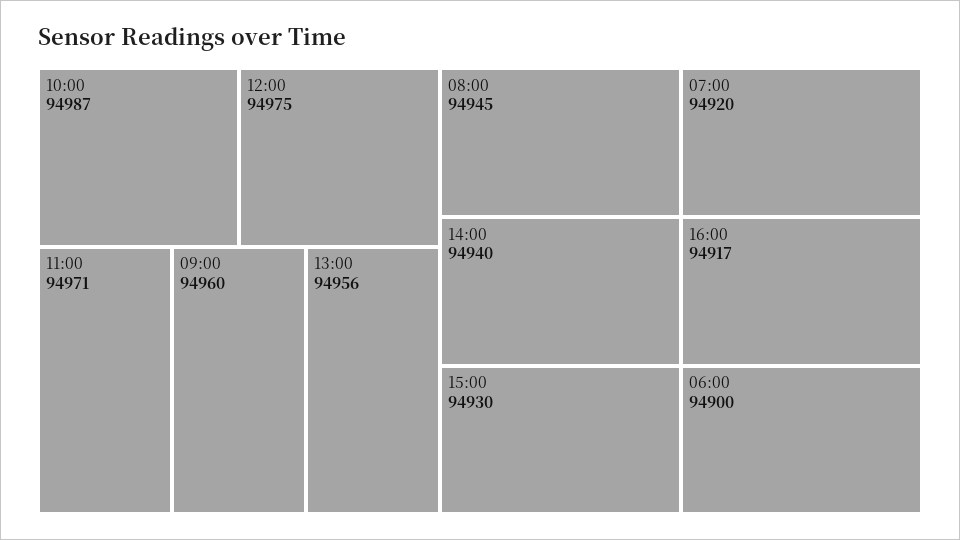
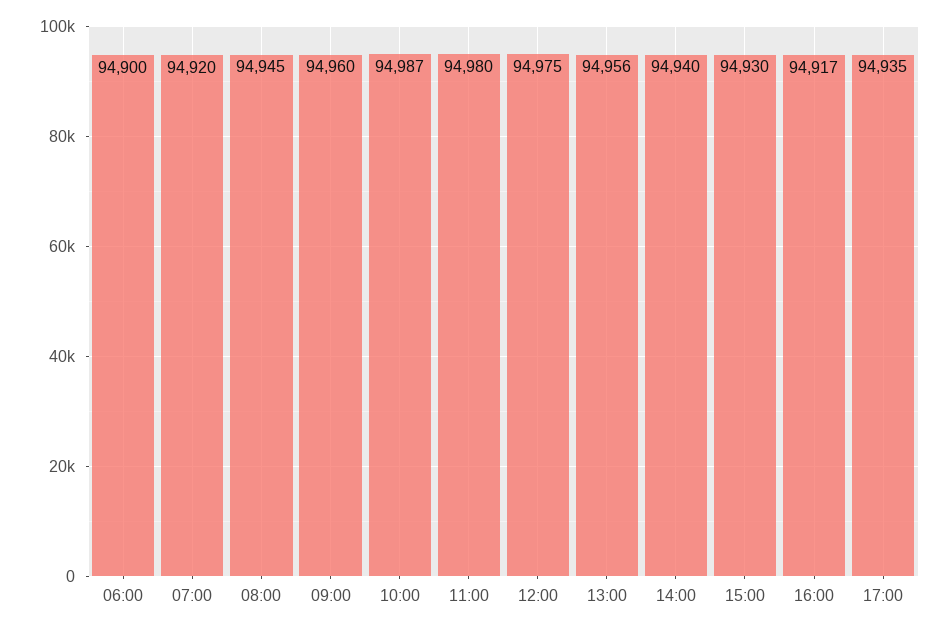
11:00: 94971 -> 94980
17:00: none -> 94935

